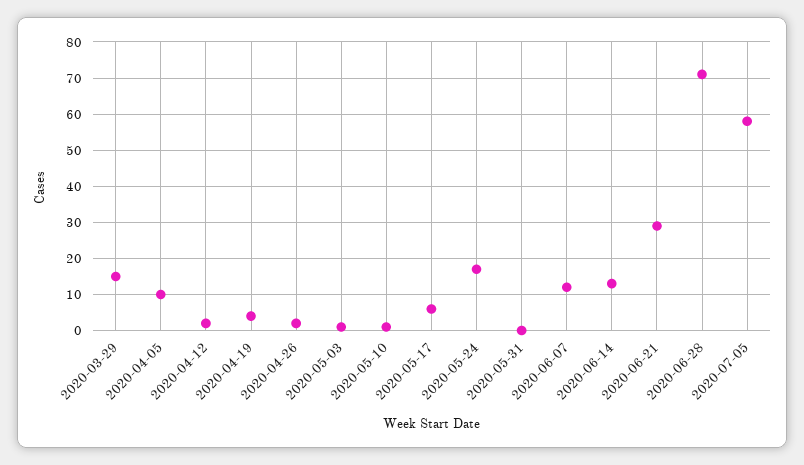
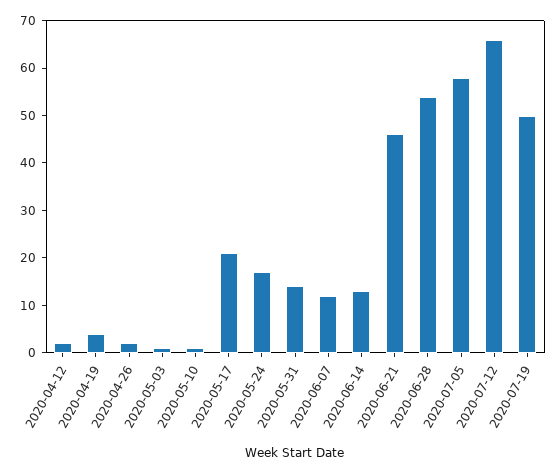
2020-03-29: 15 -> none
2020-04-05: 10 -> none
2020-05-17: 5 -> 20
2020-05-31: 0 -> 15
2020-06-21: 30 -> 45
2020-06-28: 70 -> 55
2020-07-12: none -> 65
2020-07-19: none -> 50

